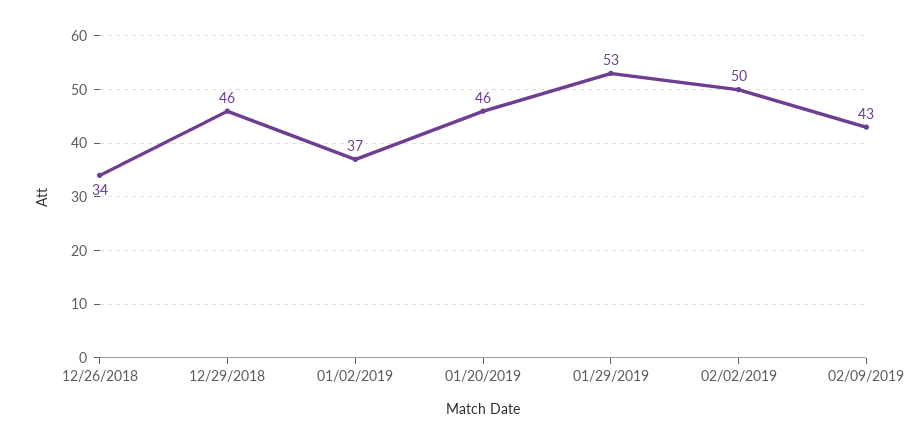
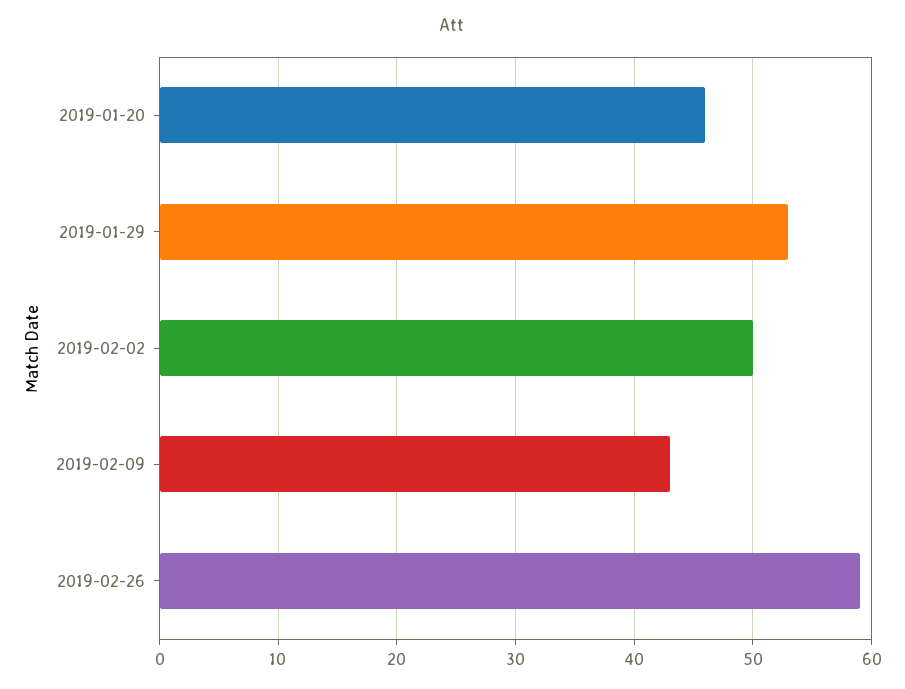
12/26/2018: 34 -> none
12/29/2018: 46 -> none
01/02/2019: 37 -> none
2019-02-26: none -> 59

